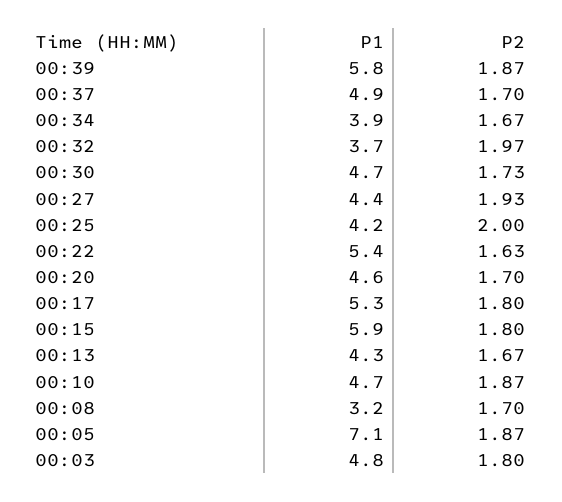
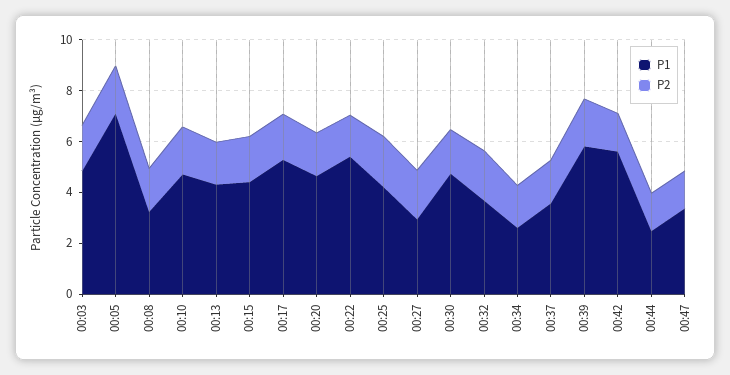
P1, 00:37: 4.9 -> 3.5
P1, 00:34: 3.9 -> 2.5
P1, 00:27: 4.4 -> 3
P1, 00:15: 5.9 -> 4.5
P1, 00:42: none -> 5.5
P2, 00:42: none -> 1.5
P1, 00:44: none -> 2.5
P2, 00:44: none -> 1.5
P1, 00:47: none -> 3.5
P2, 00:47: none -> 1.5

